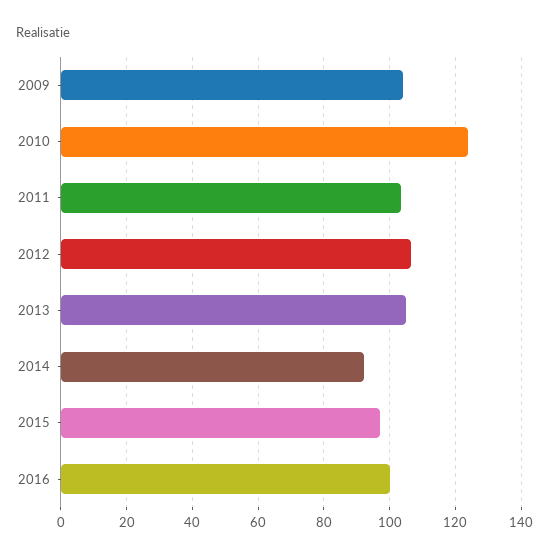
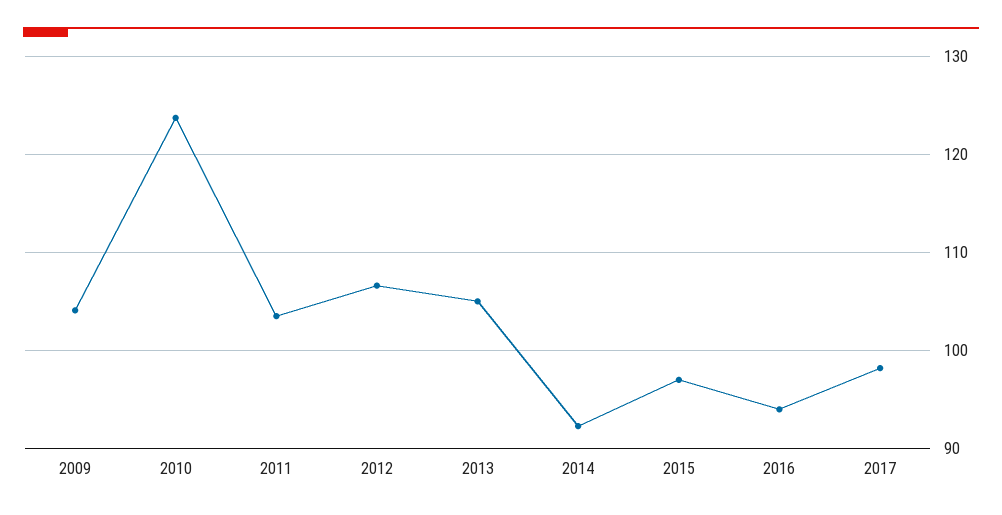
2016: 100 -> 94
2017: none -> 98

